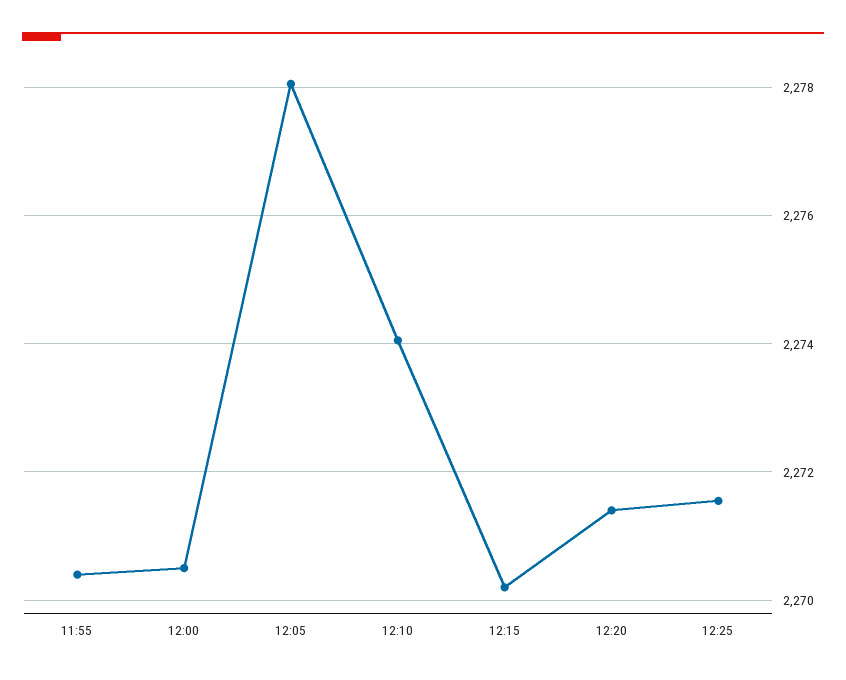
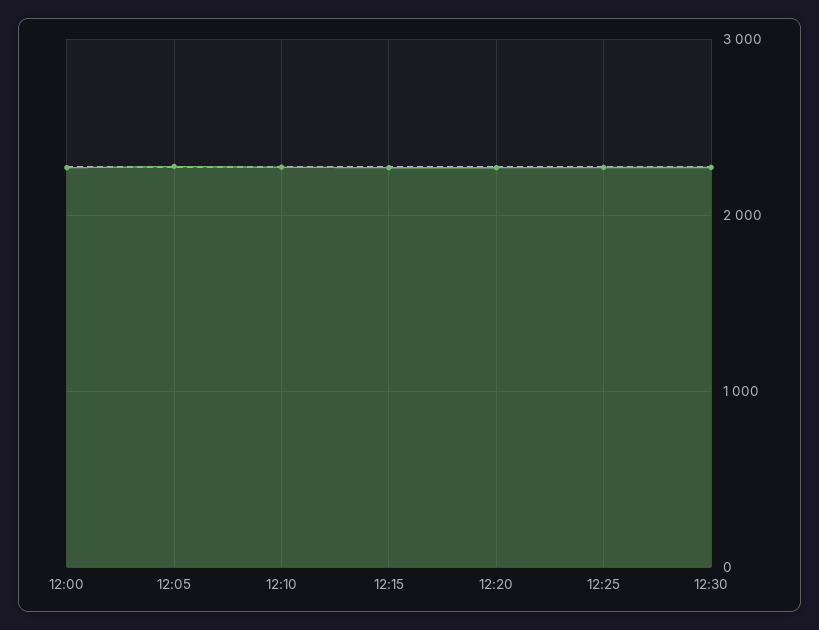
11:55: 2270.4 -> none
12:30: none -> 2300

